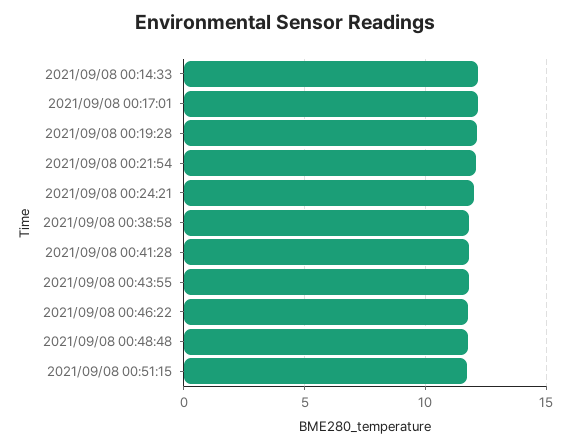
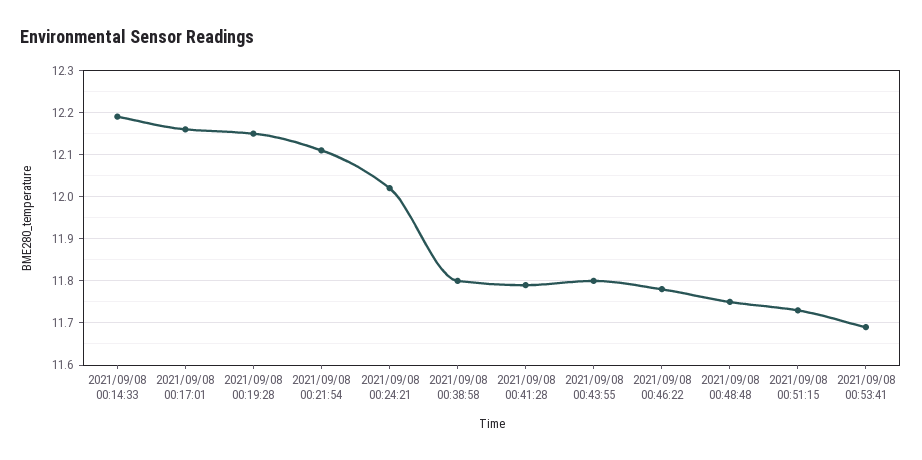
2021/09/08 00:53:41: none -> 11.7

